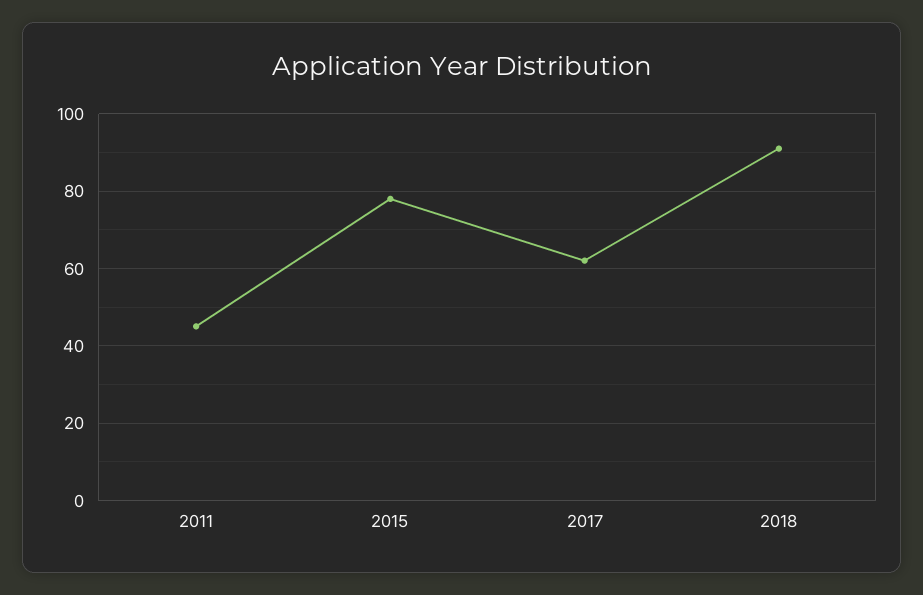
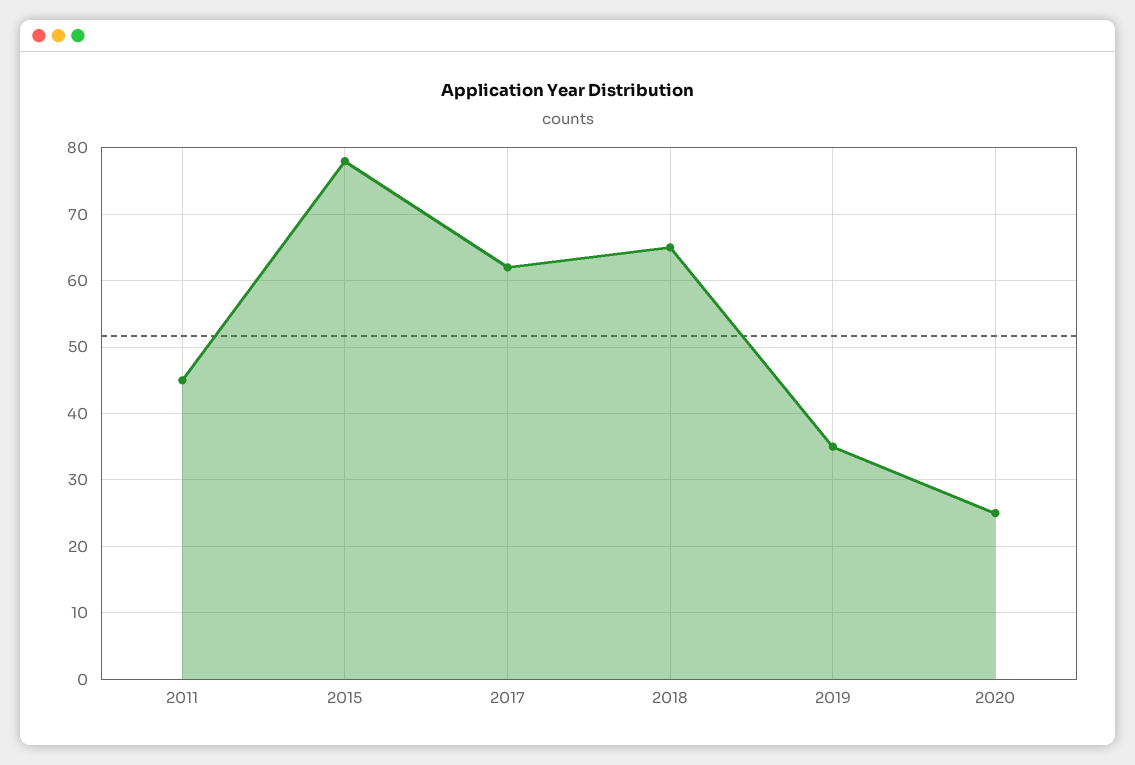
2018: 90 -> 65
2019: none -> 35
2020: none -> 25

